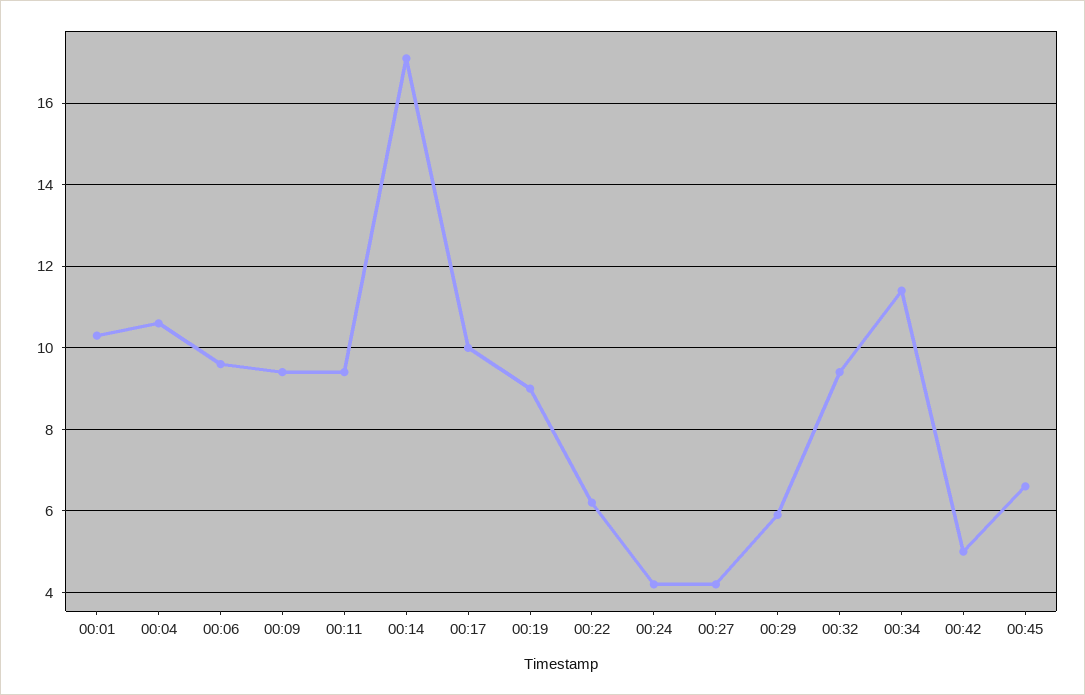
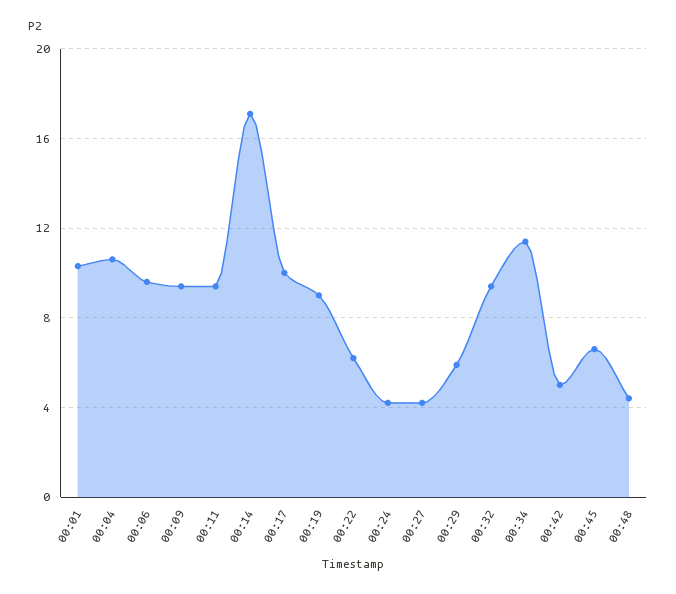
00:48: none -> 4.5

